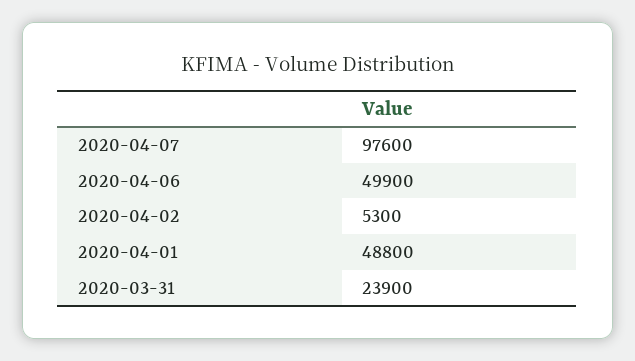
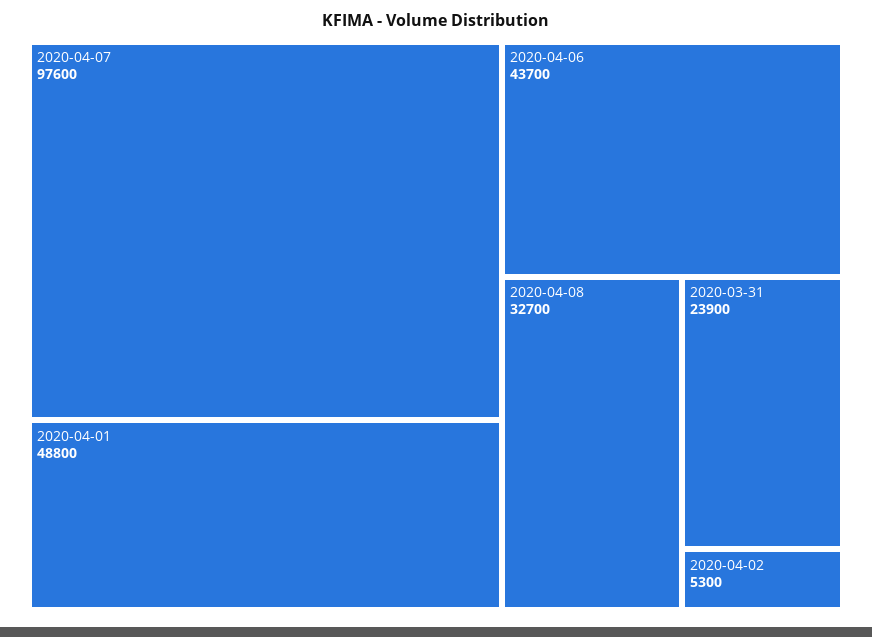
2020-04-06: 49900 -> 43700
2020-04-08: none -> 32700

